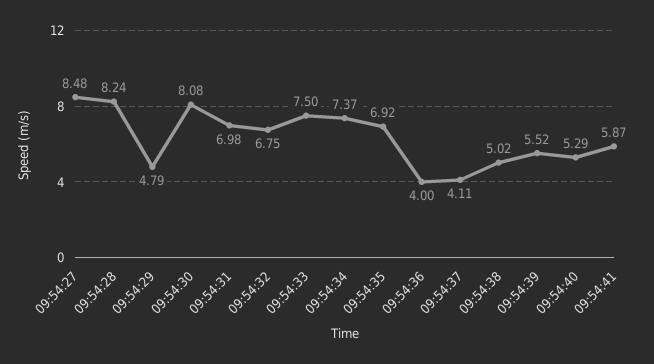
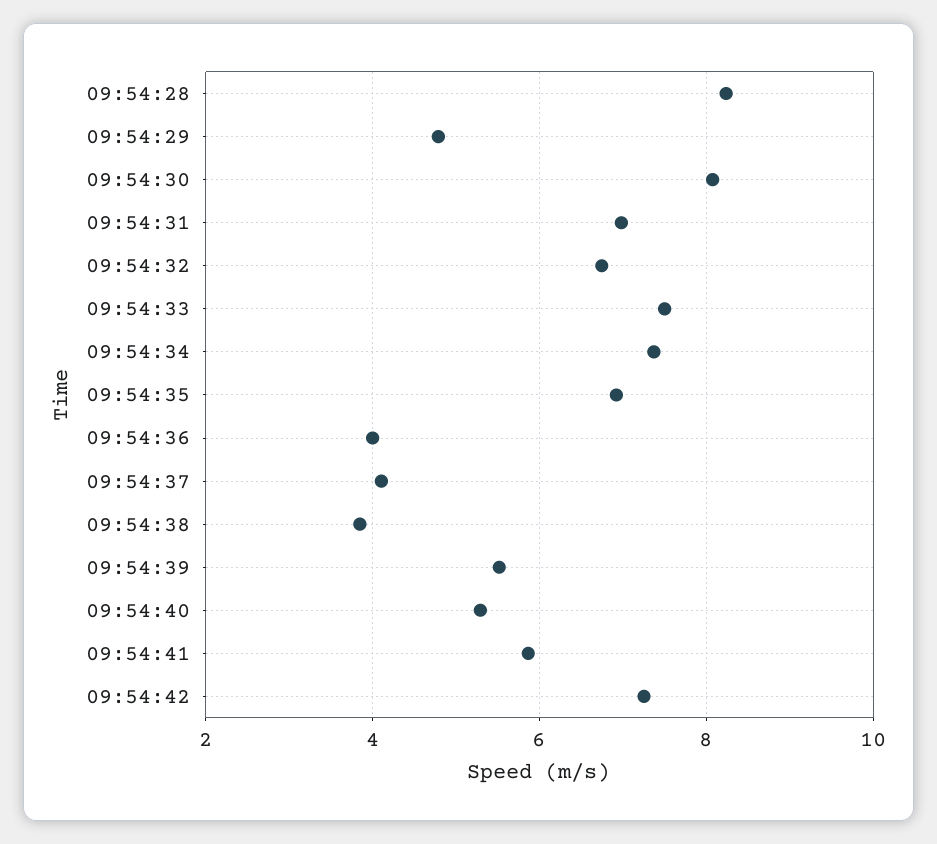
09:54:27: 8.48 -> none
09:54:38: 5.02 -> 3.8
09:54:42: none -> 7.2

